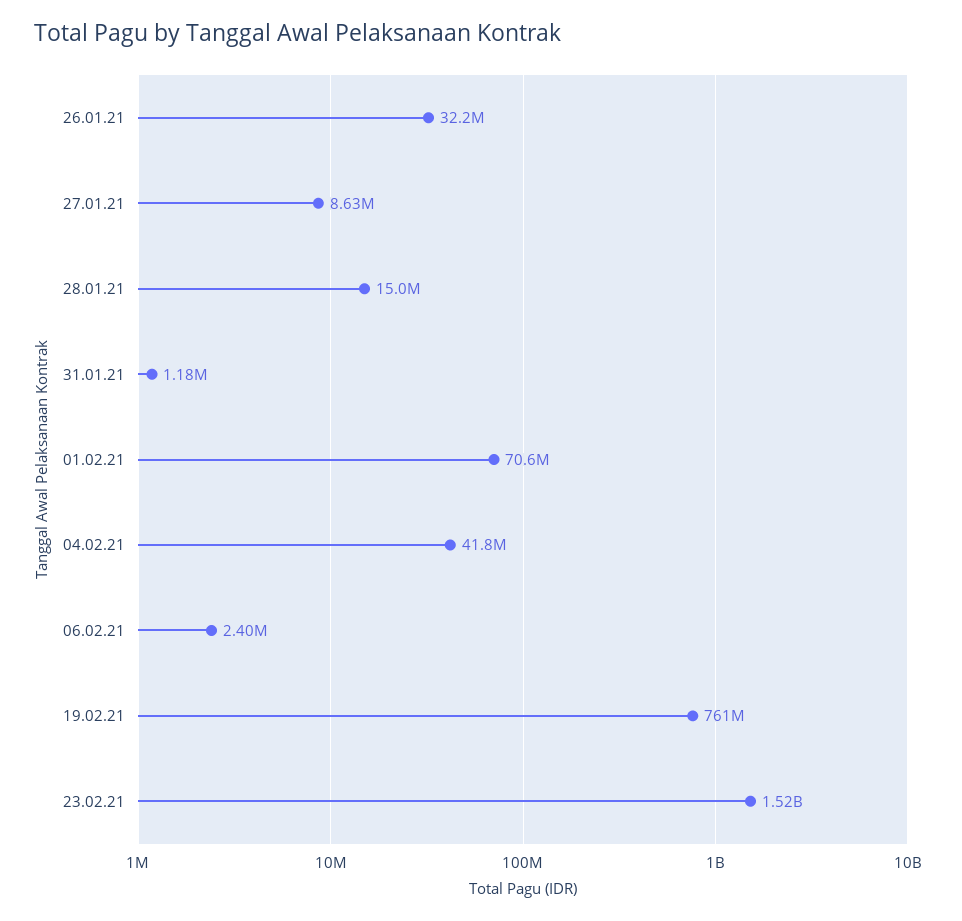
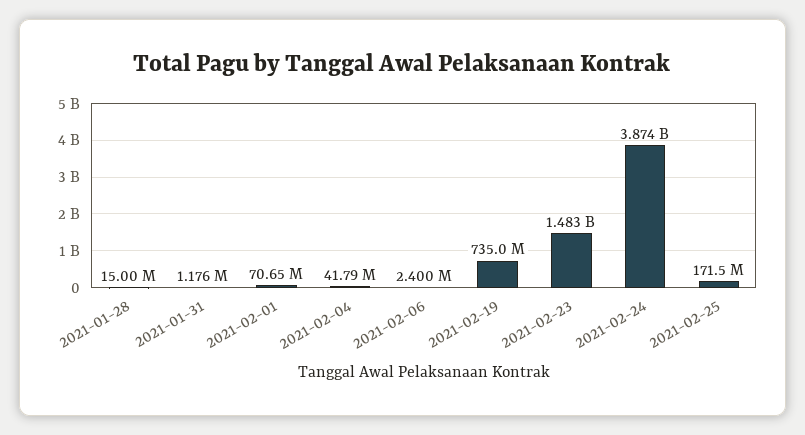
26.01.21: 32200000 -> none
27.01.21: 8630000 -> none
19.02.21: 761000000 -> 735000000
23.02.21: 1520000000 -> 1483000000
2021-02-24: none -> 3874000000
2021-02-25: none -> 171500000

